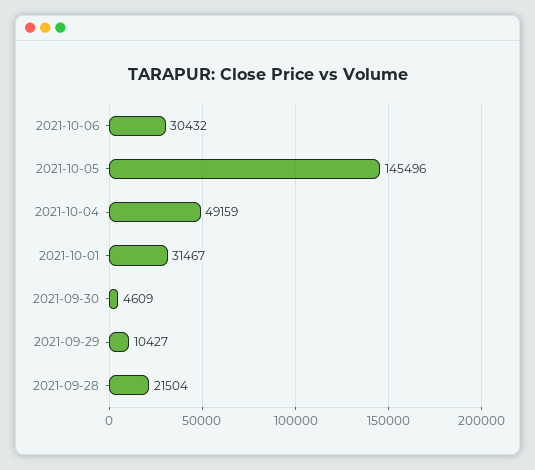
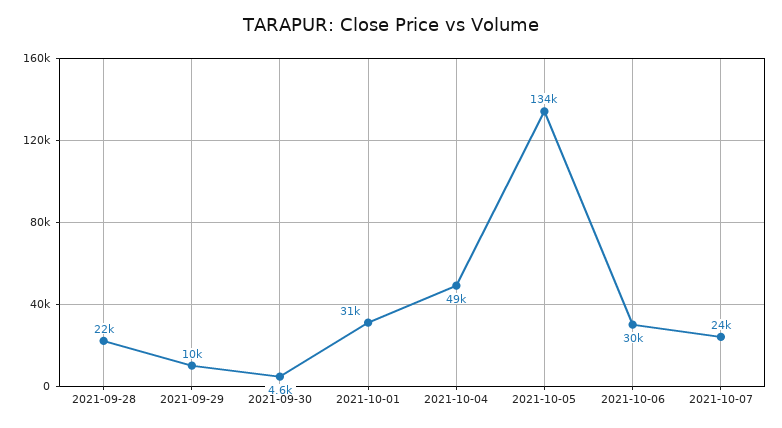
2021-10-05: 145496 -> 134000
2021-10-07: none -> 24000

